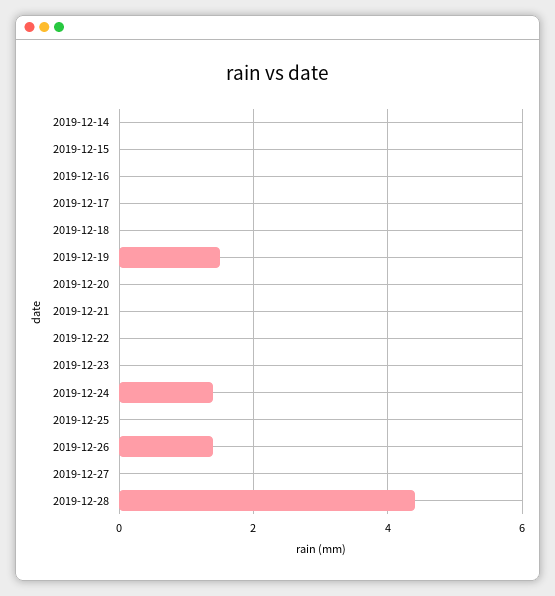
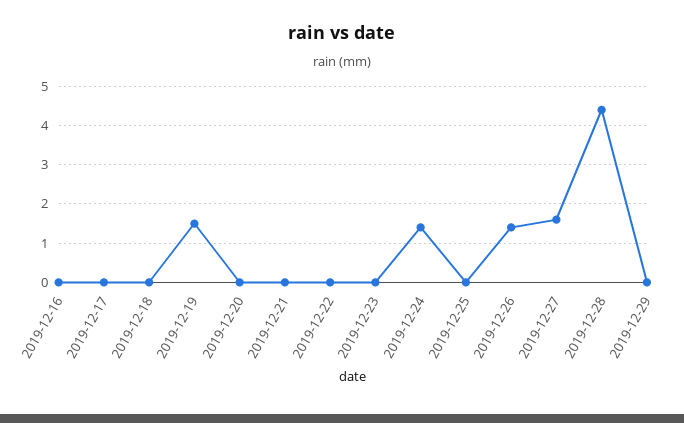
2019-12-14: 0 -> none
2019-12-15: 0 -> none
2019-12-27: 0 -> 1.5
2019-12-29: none -> 0

